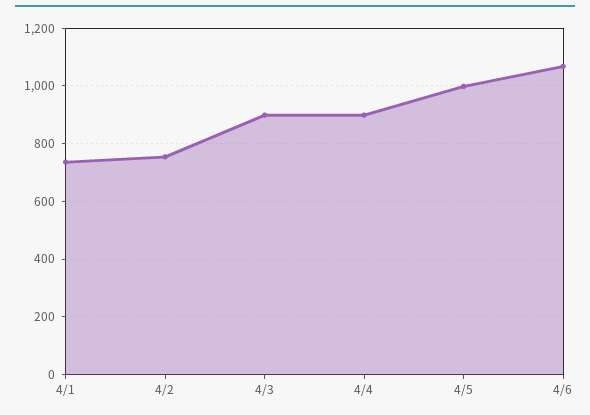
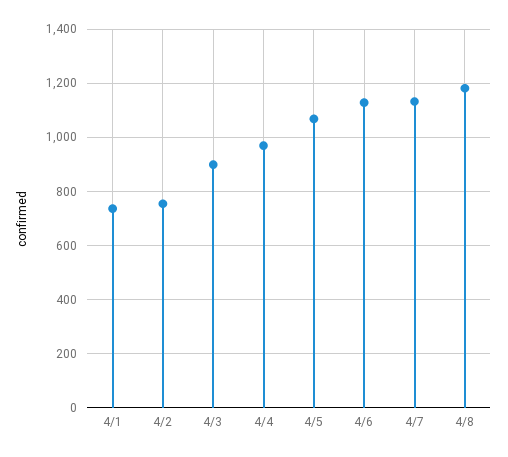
4/4: 900 -> 975
4/5: 1000 -> 1075
4/6: 1075 -> 1125
4/7: none -> 1125
4/8: none -> 1175

